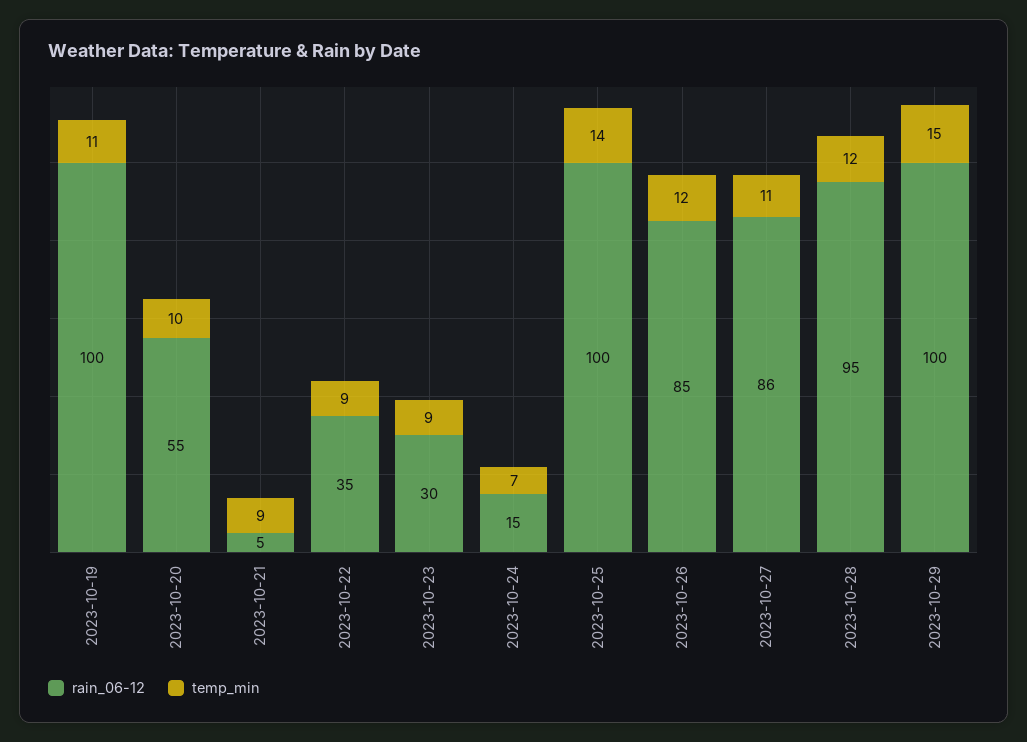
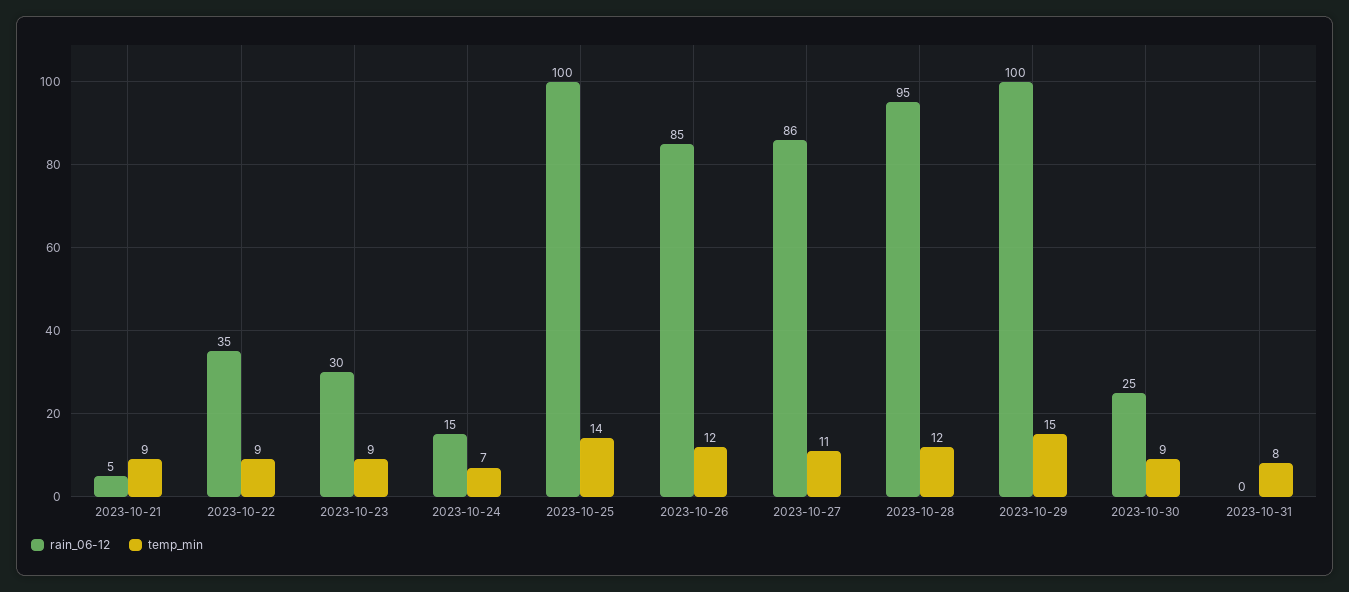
rain_06-12, 2023-10-19: 100 -> none
temp_min, 2023-10-19: 11 -> none
rain_06-12, 2023-10-20: 55 -> none
temp_min, 2023-10-20: 10 -> none
rain_06-12, 2023-10-30: none -> 25
temp_min, 2023-10-30: none -> 9
rain_06-12, 2023-10-31: none -> 0
temp_min, 2023-10-31: none -> 8

